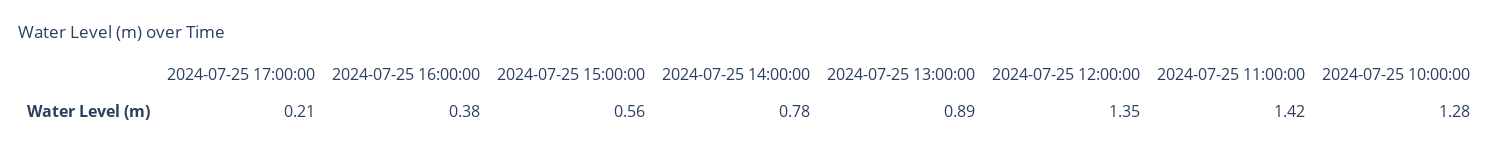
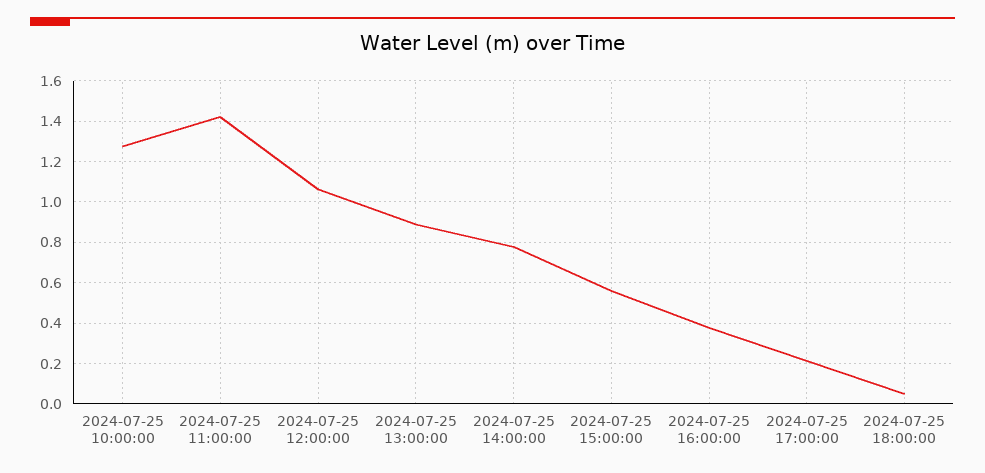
2024-07-25 12:00:00: 1.35 -> 1.05
2024-07-25 18:00:00: none -> 0.05

